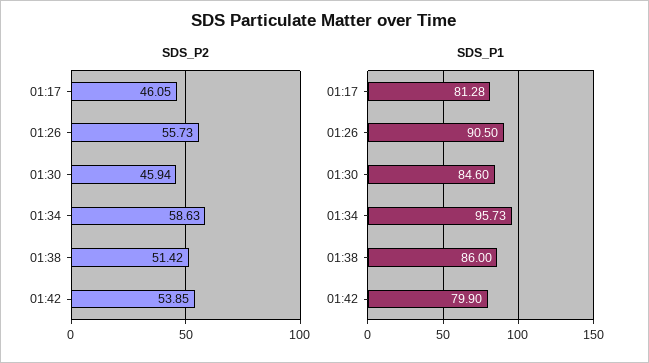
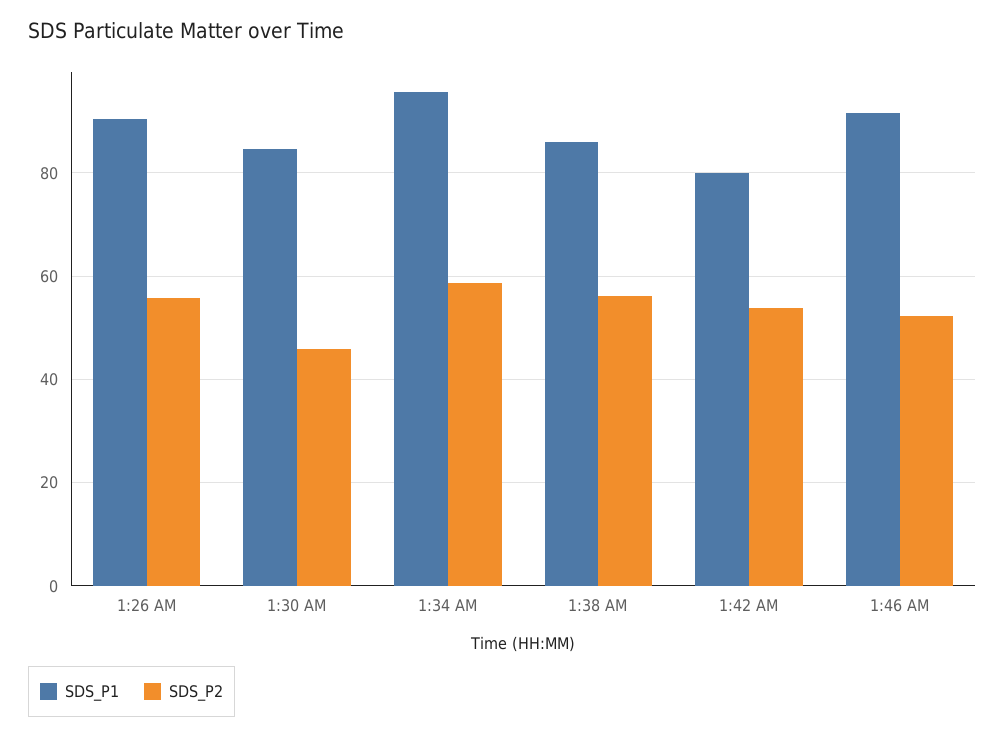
SDS_P2, 01:17: 46.05 -> none
SDS_P2, 01:38: 51.42 -> 56
SDS_P1, 01:17: 81.28 -> none
SDS_P1, 1:46 AM: none -> 92
SDS_P2, 1:46 AM: none -> 52

